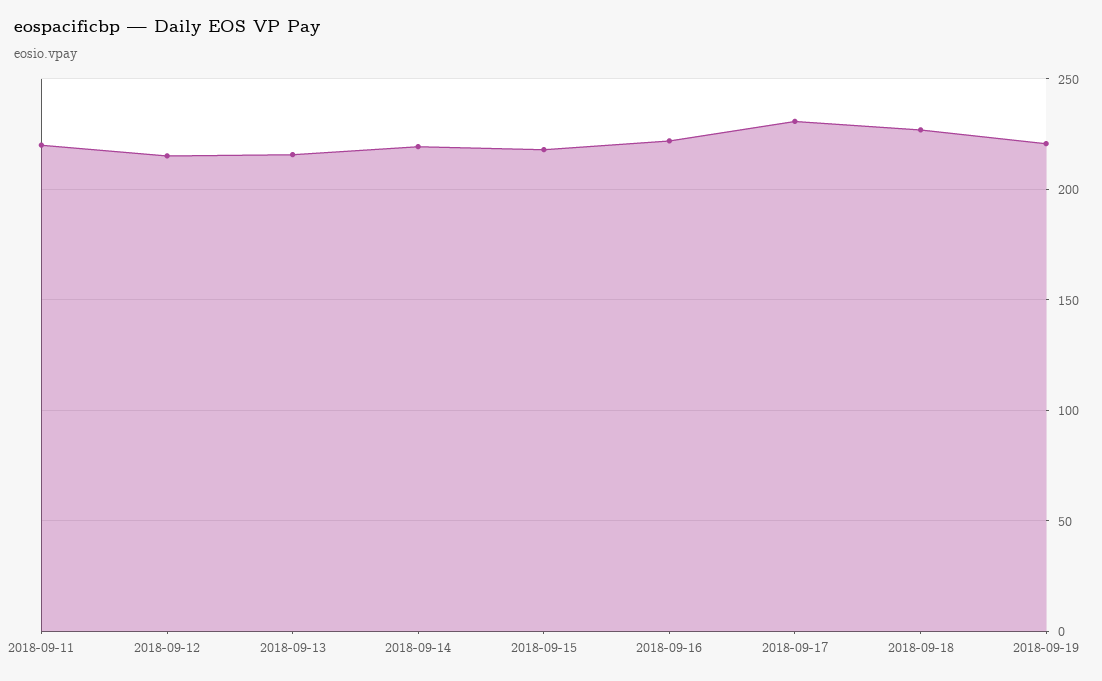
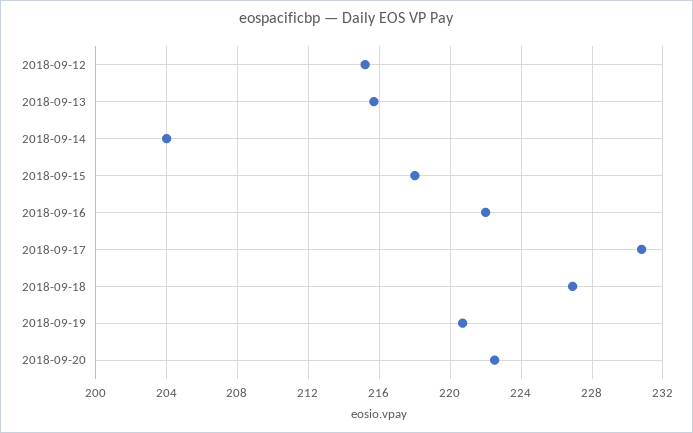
2018-09-11: 220 -> none
2018-09-14: 220 -> 204
2018-09-20: none -> 222.5

